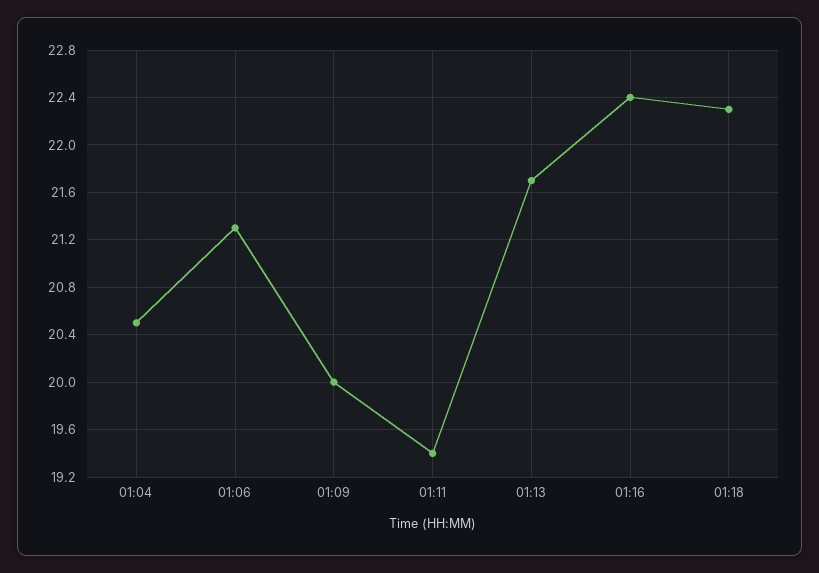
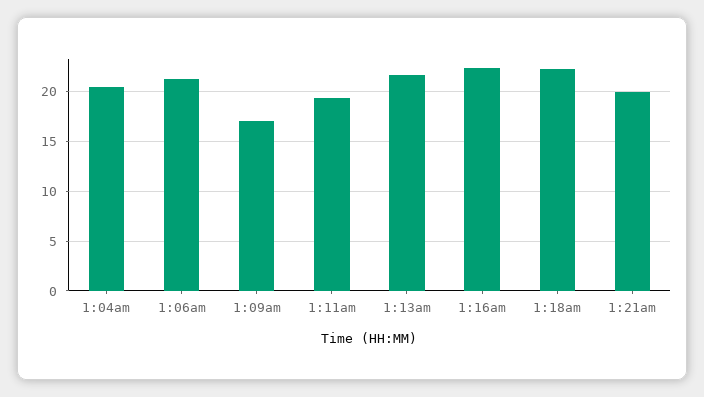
01:09: 20 -> 17
1:21am: none -> 20

